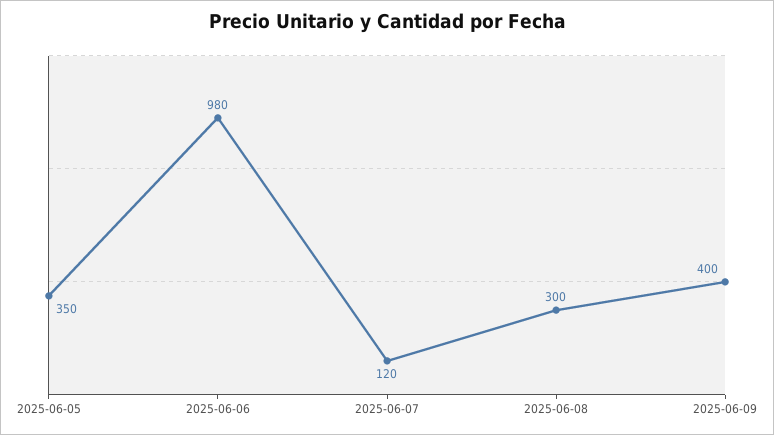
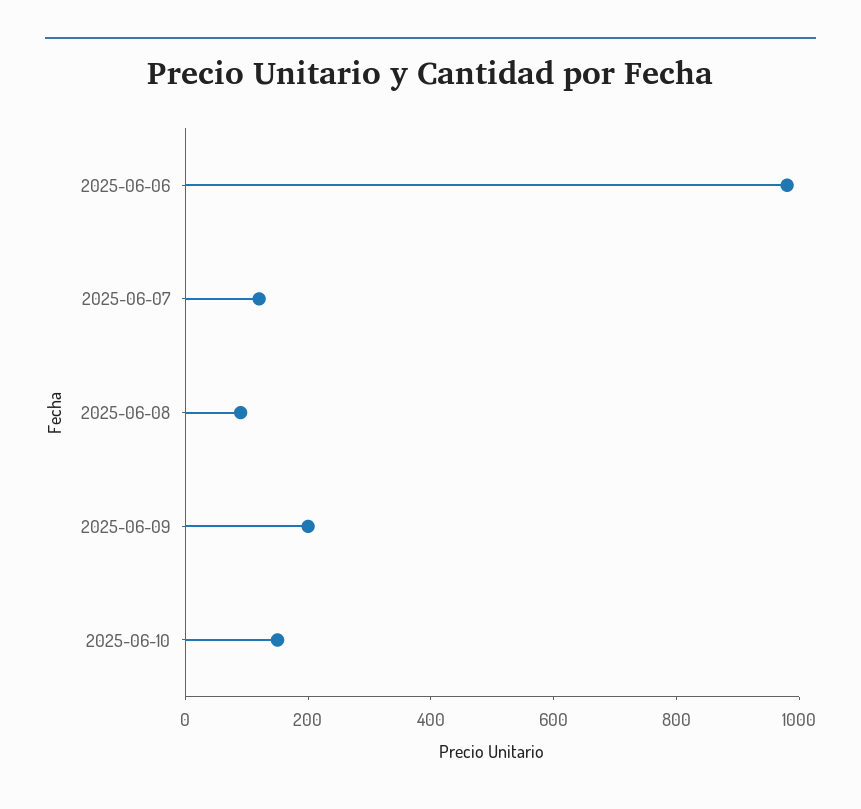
2025-06-05: 350 -> none
2025-06-08: 300 -> 100
2025-06-09: 400 -> 200
2025-06-10: none -> 150

